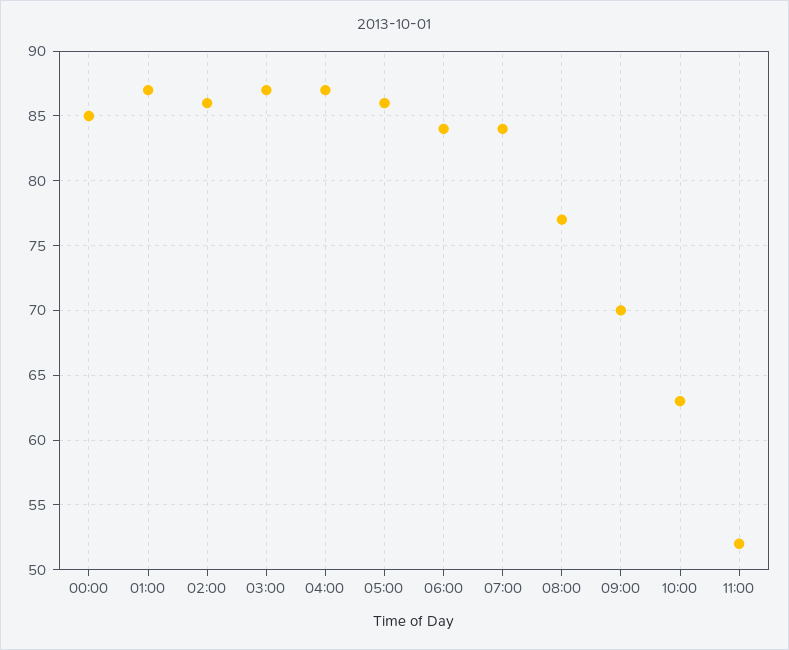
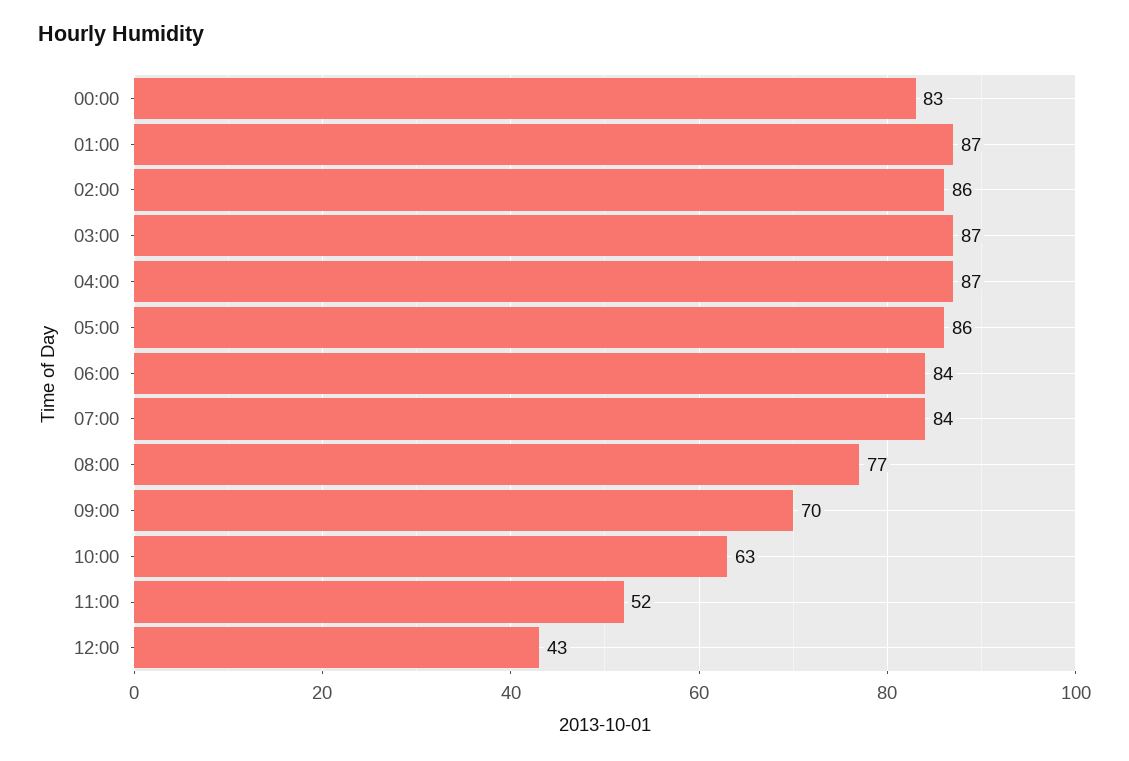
00:00: 85 -> 83
12:00: none -> 43

